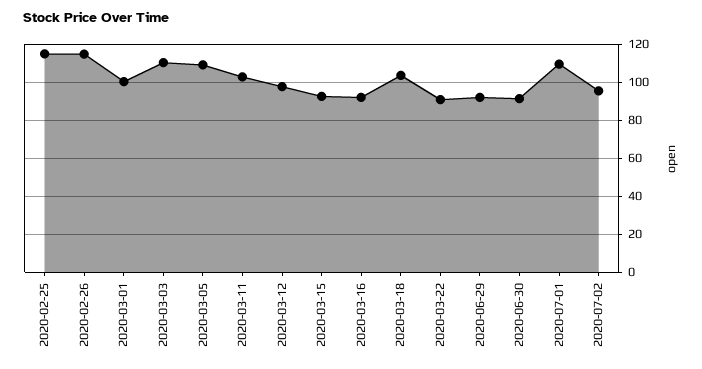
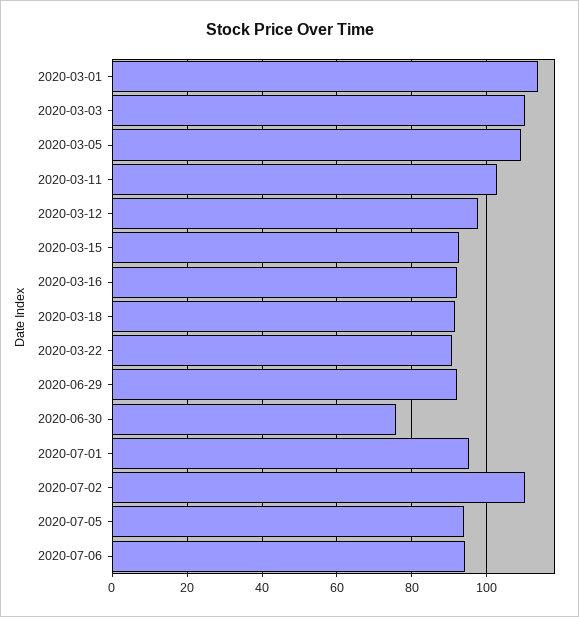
2020-02-25: 115 -> none
2020-02-26: 115 -> none
2020-03-01: 100 -> 114
2020-03-18: 105 -> 92
2020-06-30: 90 -> 76
2020-07-01: 110 -> 96
2020-07-02: 95 -> 110
2020-07-05: none -> 94
2020-07-06: none -> 94

